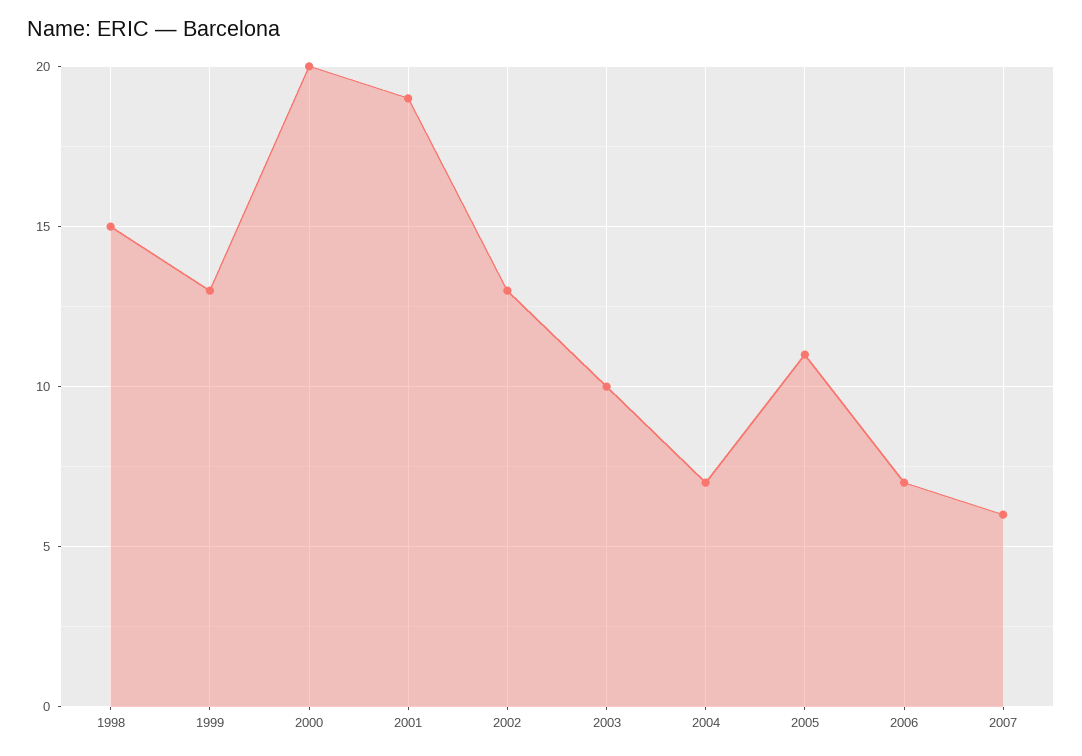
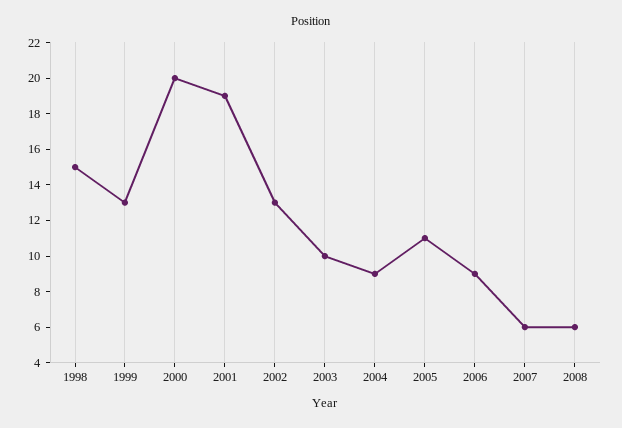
2004: 7 -> 9
2006: 7 -> 9
2008: none -> 6

